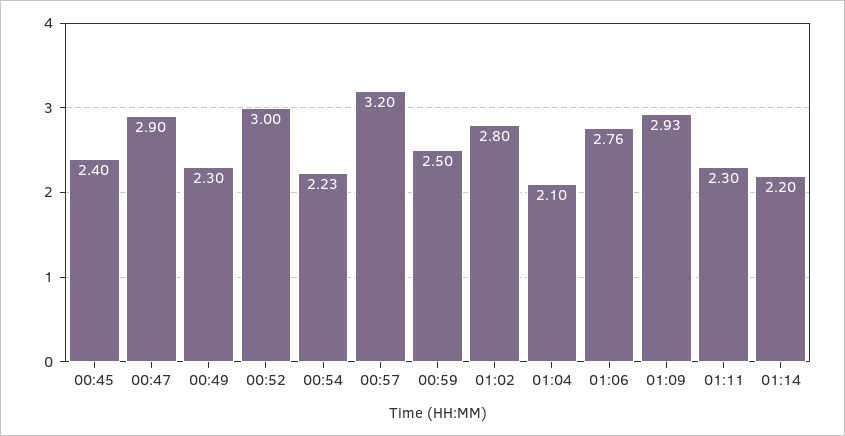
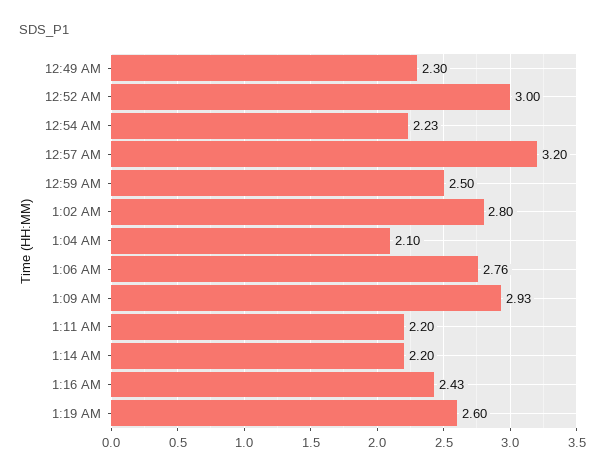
00:45: 2.4 -> none
00:47: 2.9 -> none
01:11: 2.3 -> 2.2
1:16 AM: none -> 2.43
1:19 AM: none -> 2.6

